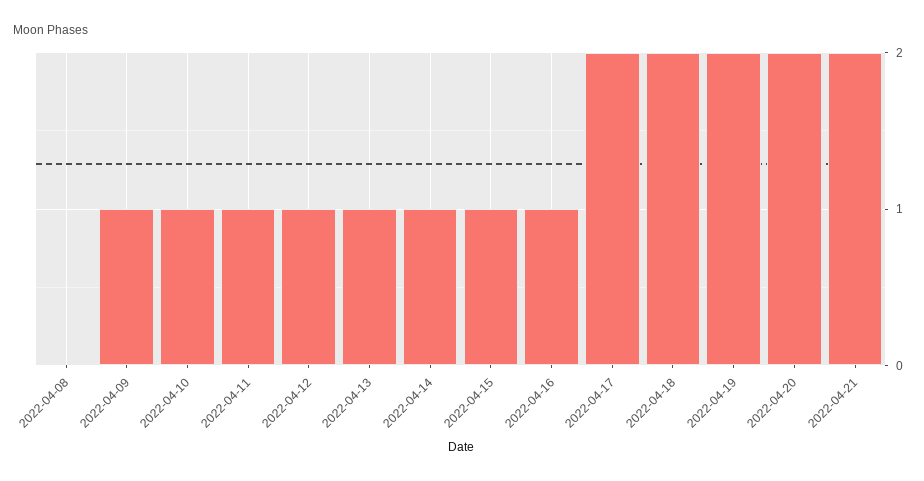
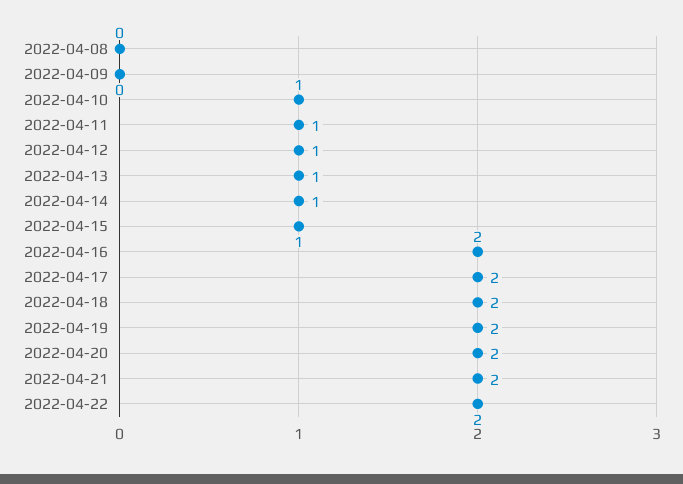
2022-04-09: 1 -> 0
2022-04-16: 1 -> 2
2022-04-22: none -> 2

